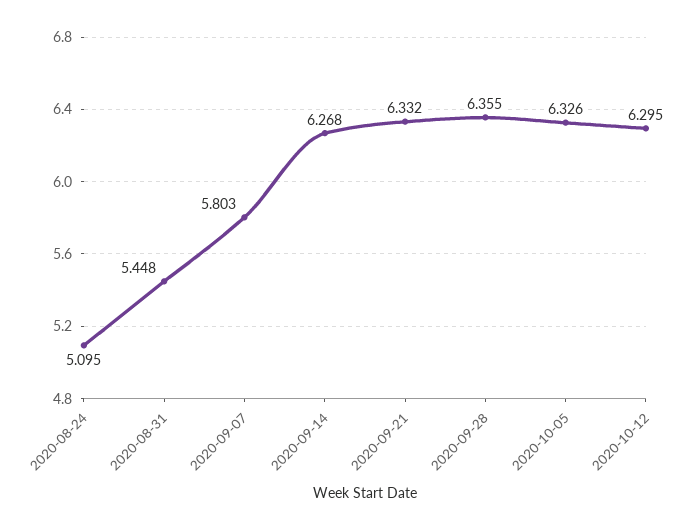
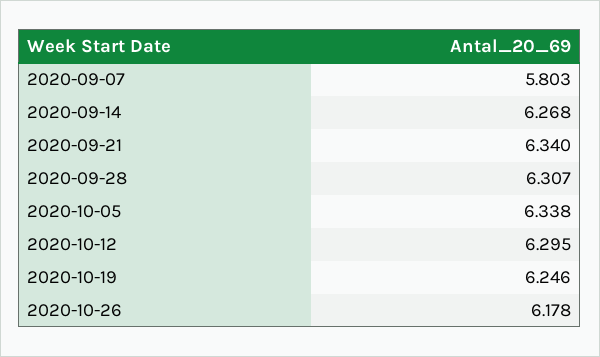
2020-08-24: 5.095 -> none
2020-08-31: 5.448 -> none
2020-09-21: 6.332 -> 6.34
2020-09-28: 6.355 -> 6.307
2020-10-05: 6.326 -> 6.338
2020-10-19: none -> 6.246
2020-10-26: none -> 6.178

